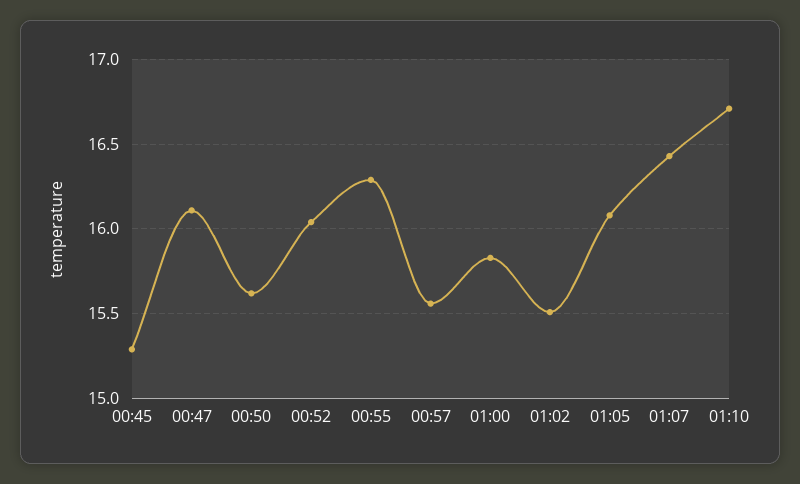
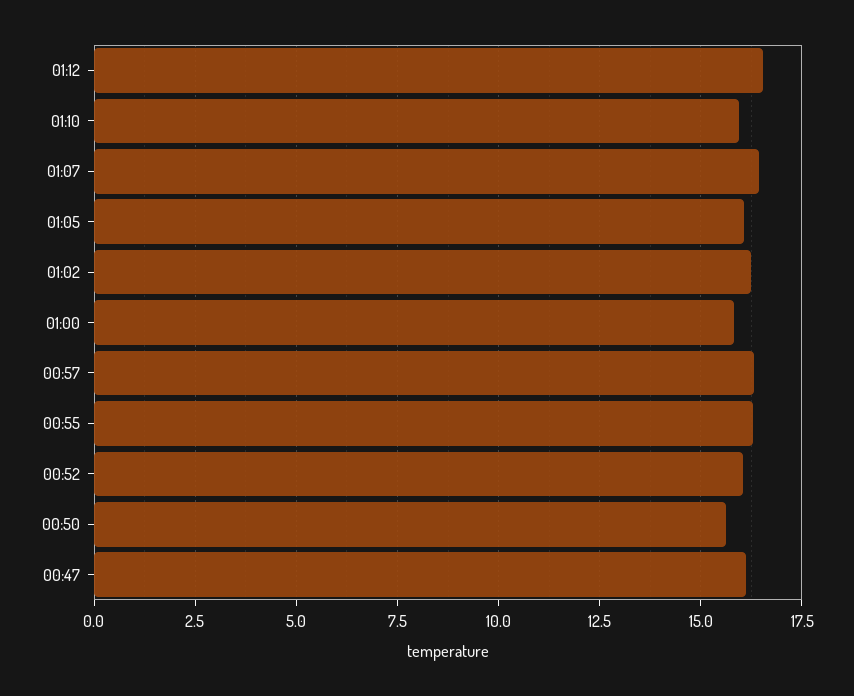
00:45: 15.3 -> none
00:57: 15.55 -> 16.25
01:02: 15.5 -> 16.25
01:10: 16.7 -> 16
01:12: none -> 16.5

